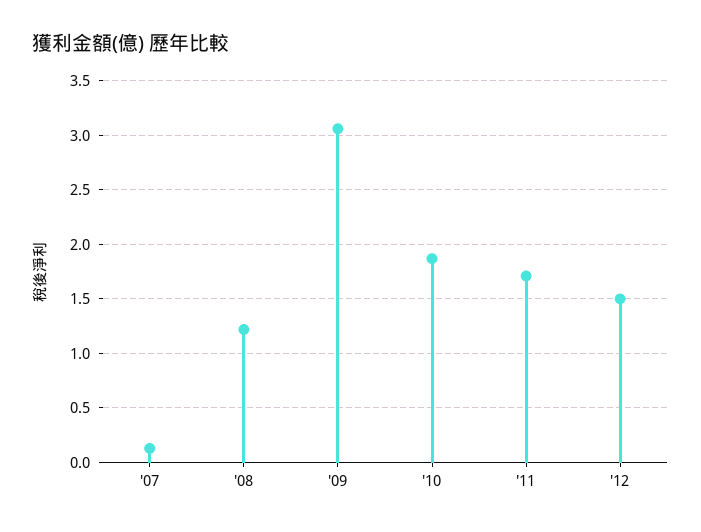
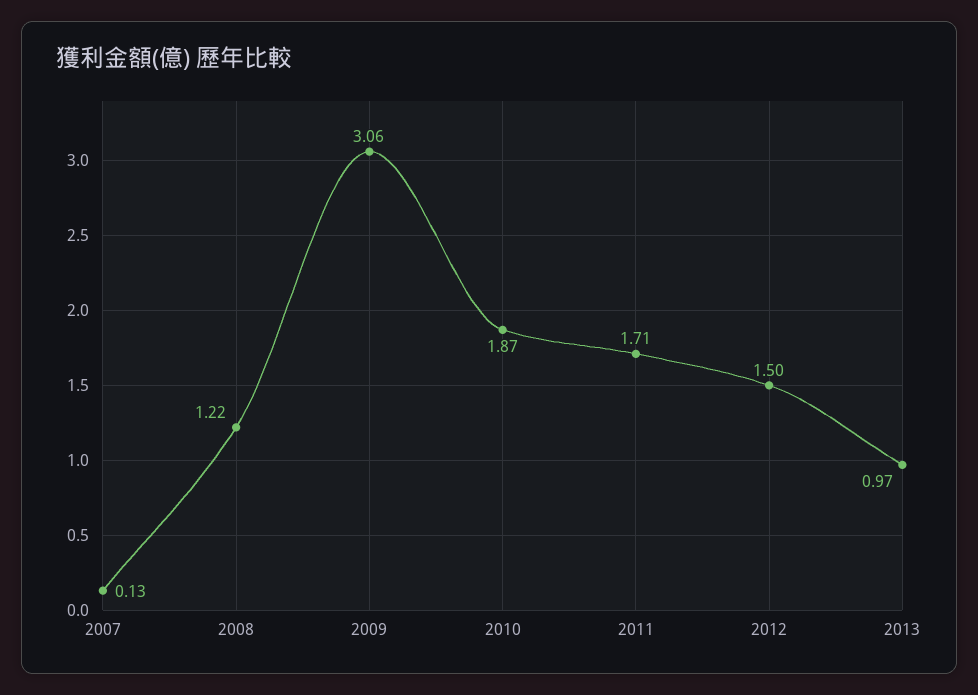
2013: none -> 0.97

